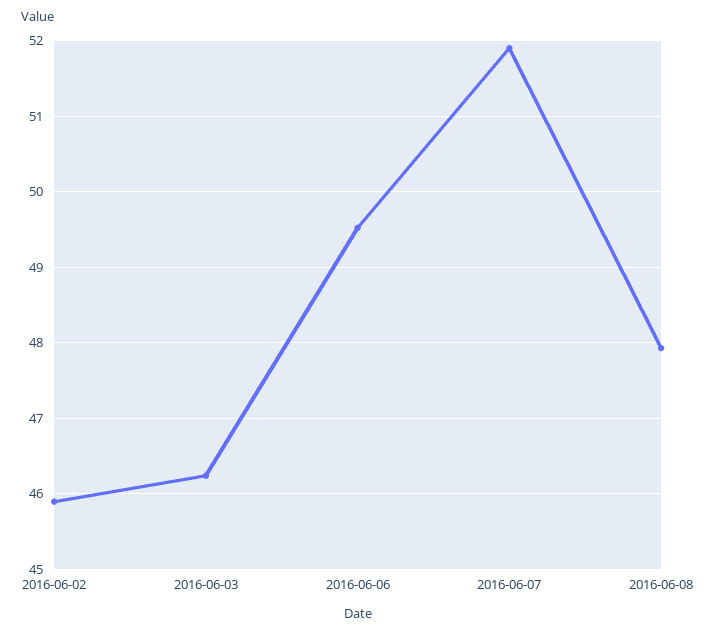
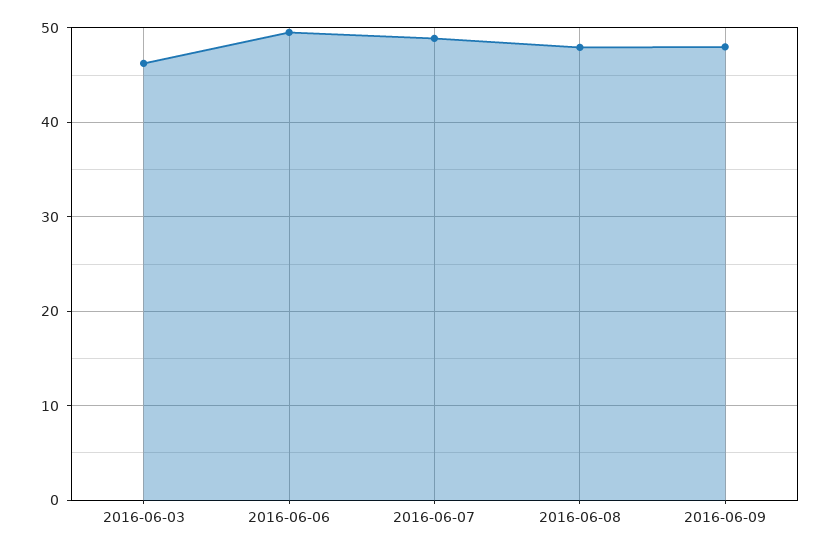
2016-06-02: 45.9 -> none
2016-06-07: 51.9 -> 49
2016-06-09: none -> 48

